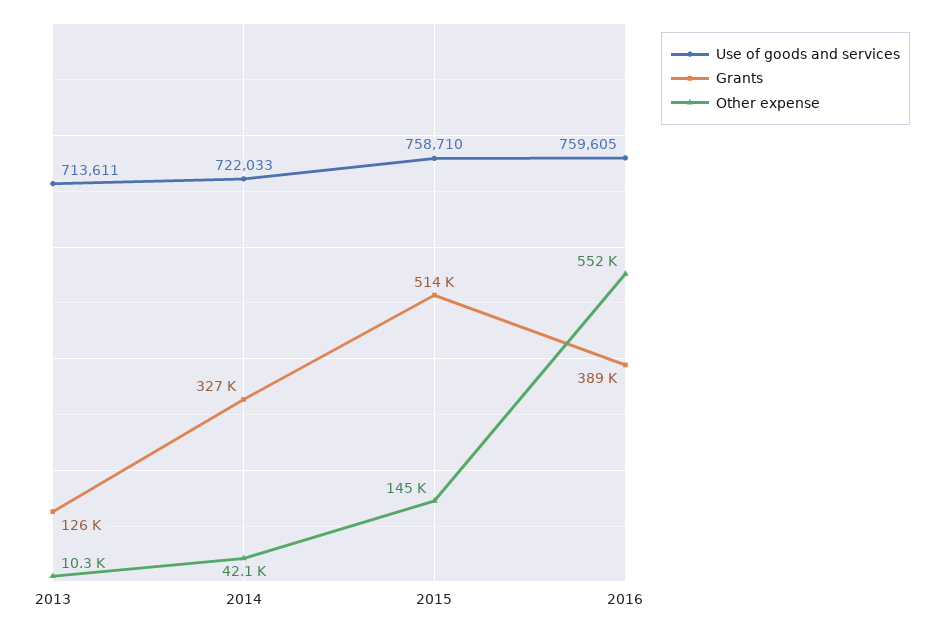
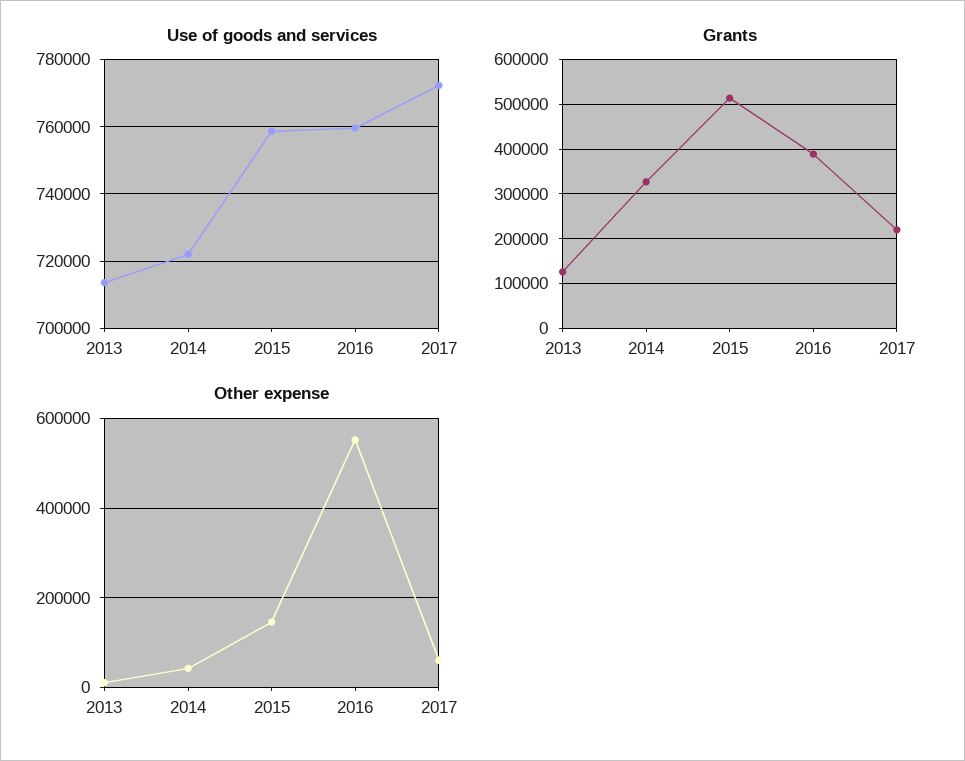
Use of goods and services, 2017: none -> 772000
Grants, 2017: none -> 220000
Other expense, 2017: none -> 60000

